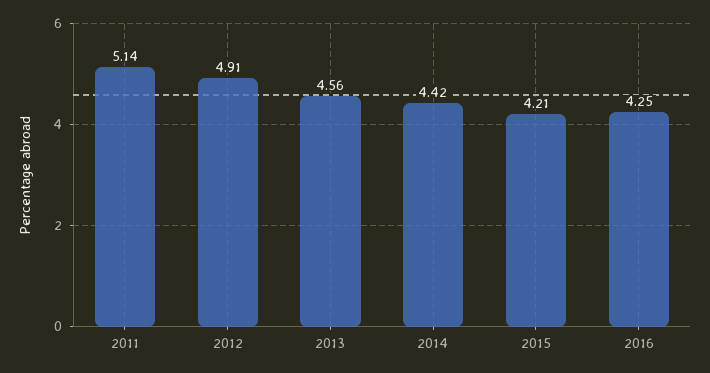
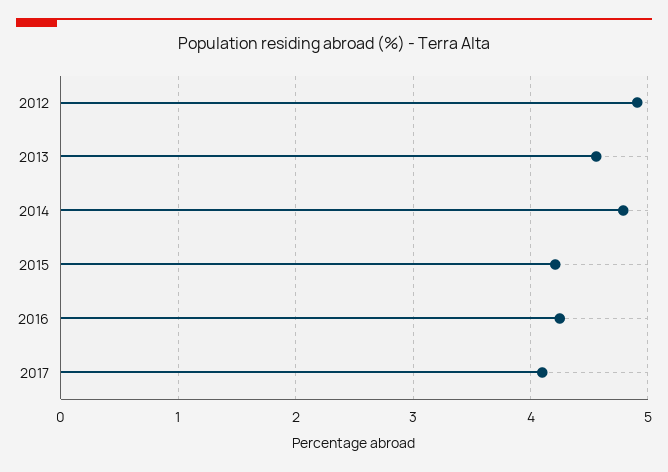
2011: 5.14 -> none
2014: 4.42 -> 4.8
2017: none -> 4.1

